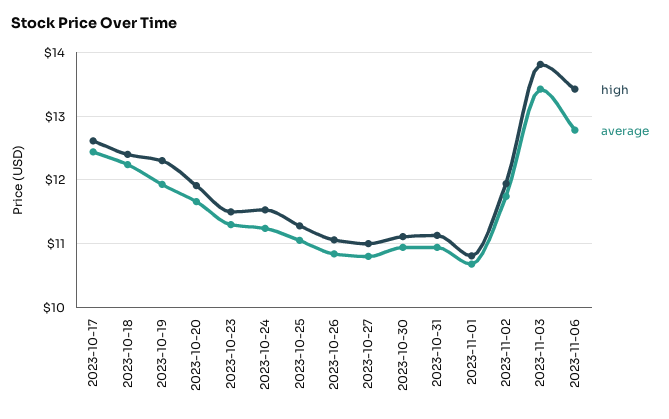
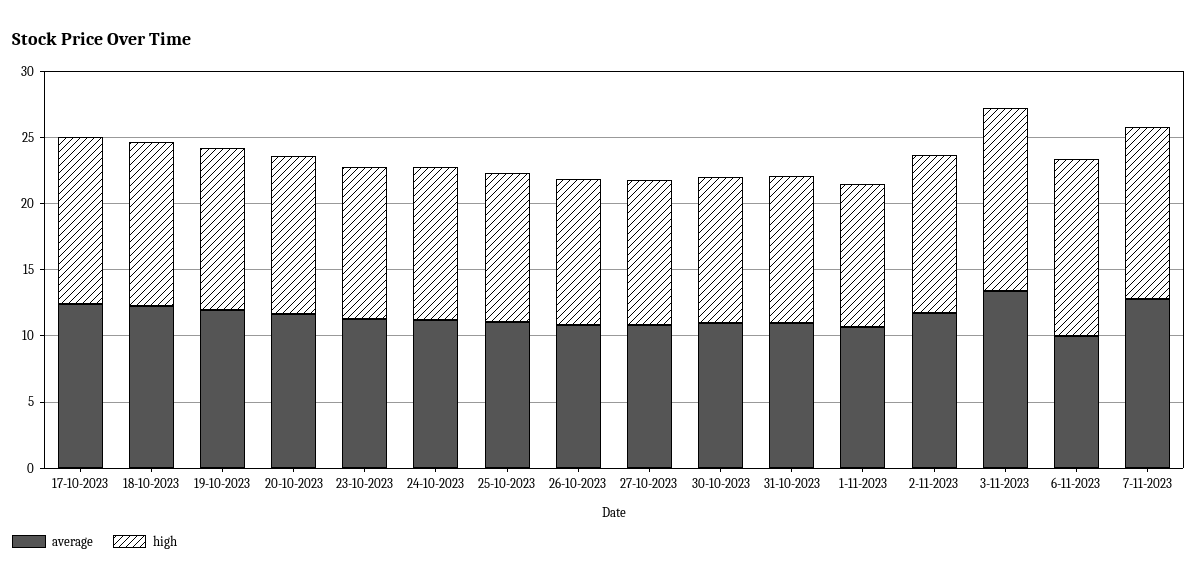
average, 2023-11-06: 12.8 -> 10
average, 7-11-2023: none -> 13
high, 7-11-2023: none -> 13

